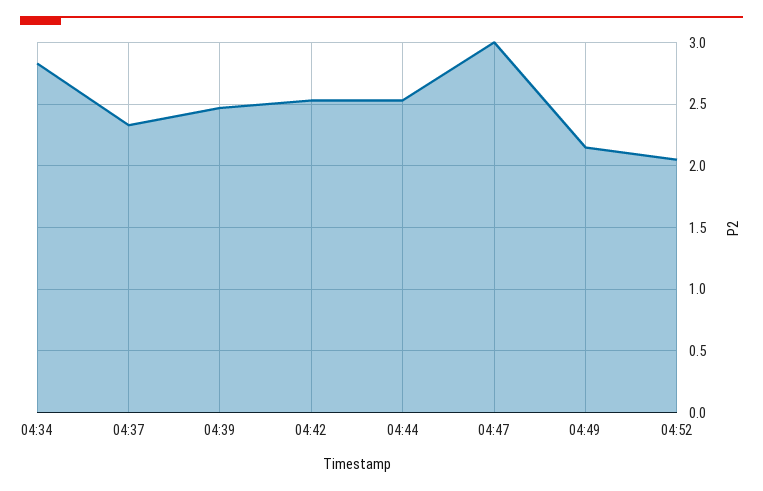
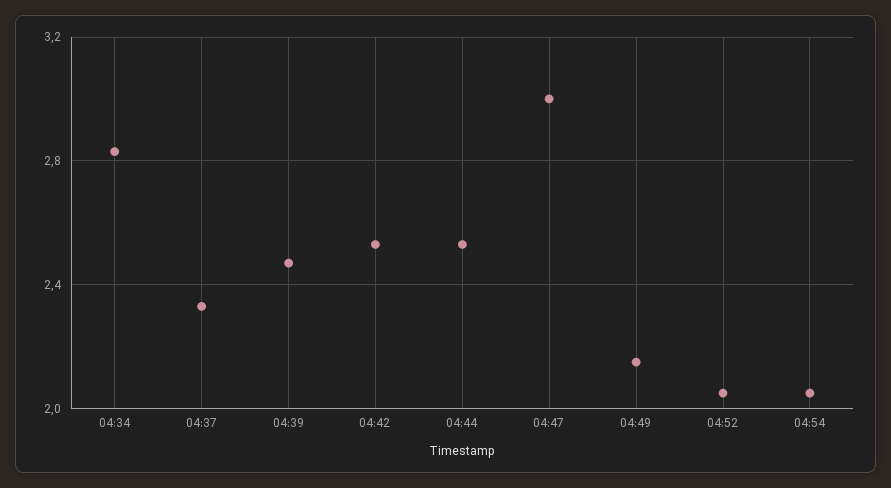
04:54: none -> 2.05

